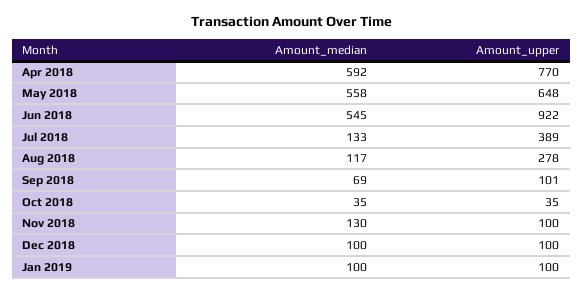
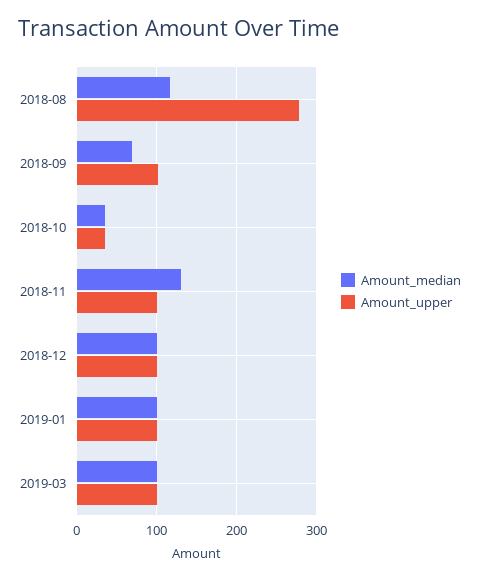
Amount_median, Apr 2018: 592 -> none
Amount_upper, Apr 2018: 770 -> none
Amount_median, May 2018: 558 -> none
Amount_upper, May 2018: 648 -> none
Amount_median, Jun 2018: 545 -> none
Amount_upper, Jun 2018: 922 -> none
Amount_median, Jul 2018: 133 -> none
Amount_upper, Jul 2018: 389 -> none
Amount_median, 2019-03: none -> 100
Amount_upper, 2019-03: none -> 100

